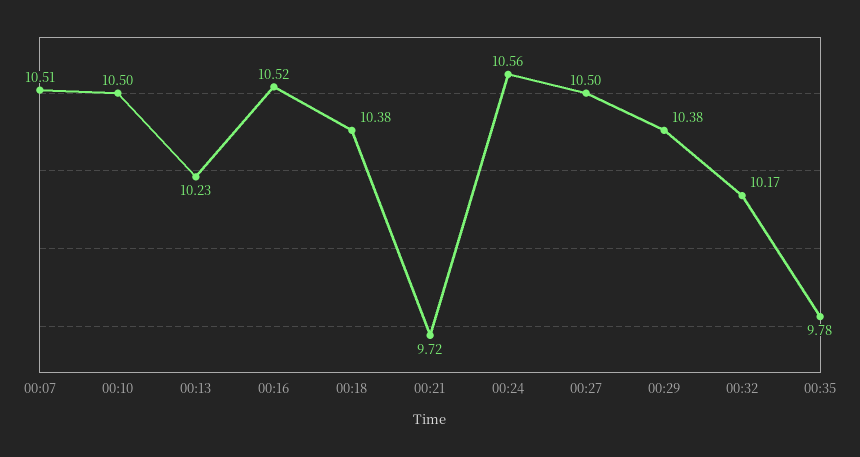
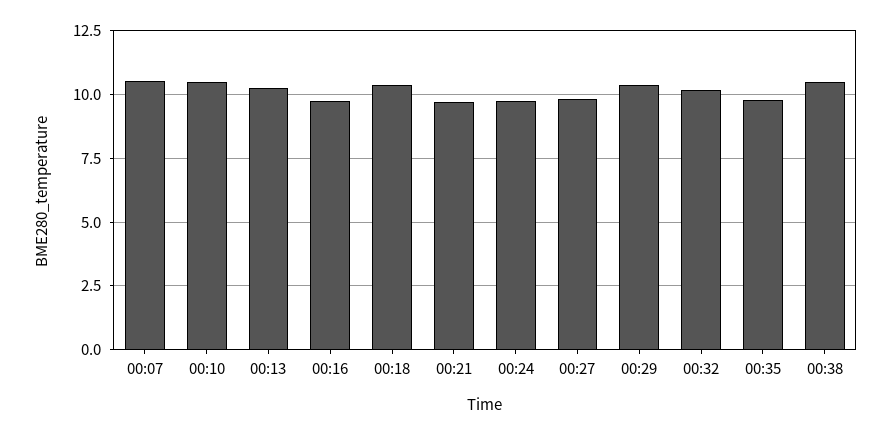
00:16: 10.52 -> 9.75
00:24: 10.56 -> 9.75
00:27: 10.5 -> 9.75
00:38: none -> 10.5

